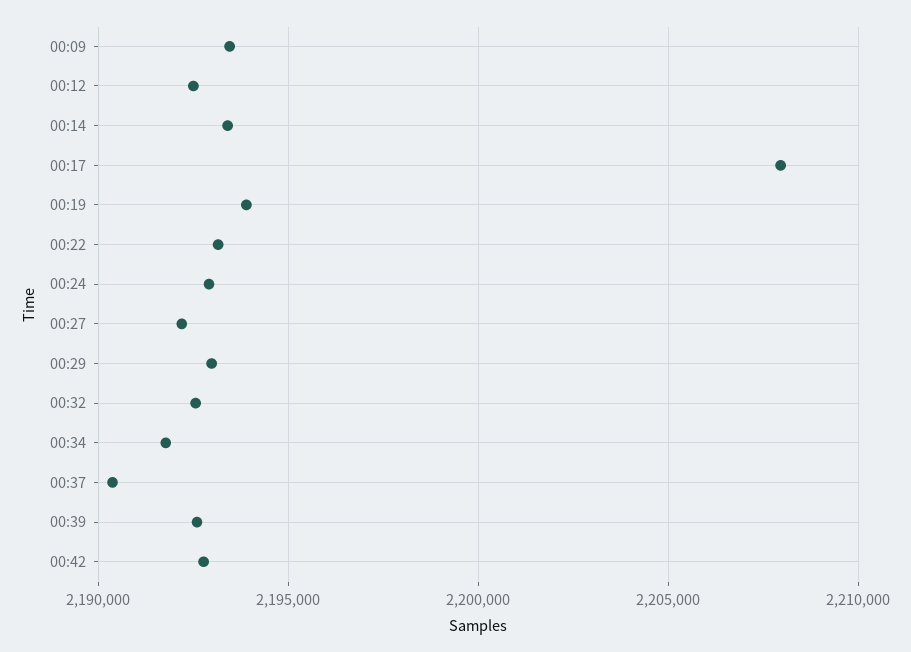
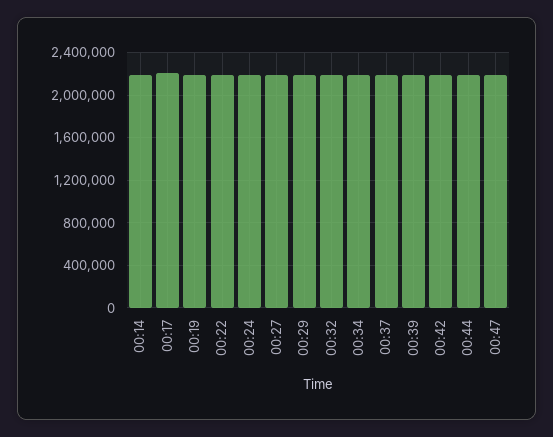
00:09: 2193500 -> none
00:12: 2192500 -> none
00:44: none -> 2200000
00:47: none -> 2200000

